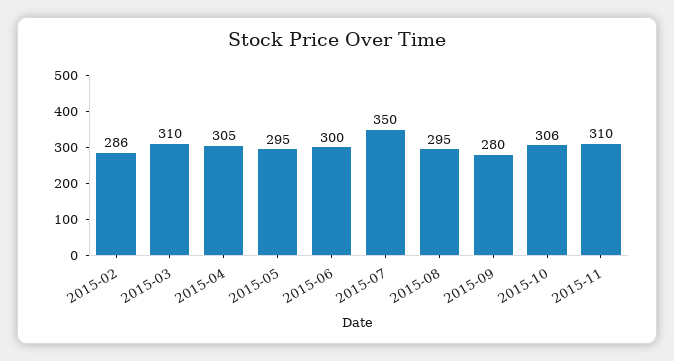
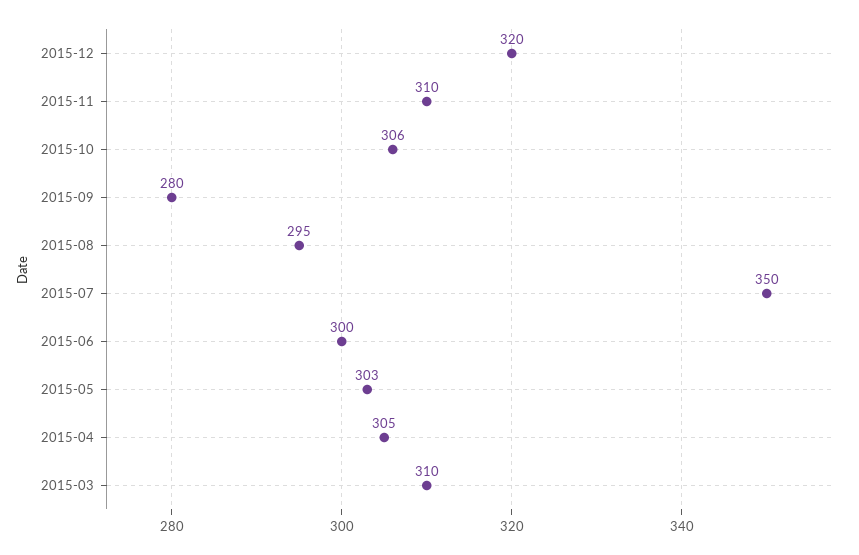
2015-02: 286 -> none
2015-05: 295 -> 303
2015-12: none -> 320

